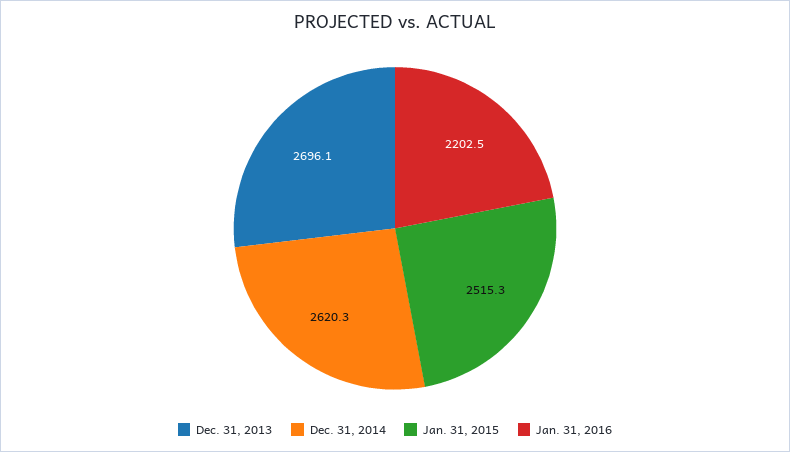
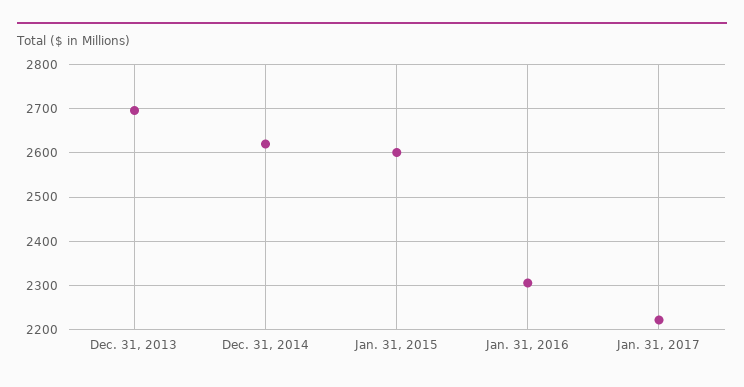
Jan. 31, 2015: 2515.3 -> 2600
Jan. 31, 2016: 2202.5 -> 2300
Jan. 31, 2017: none -> 2220

